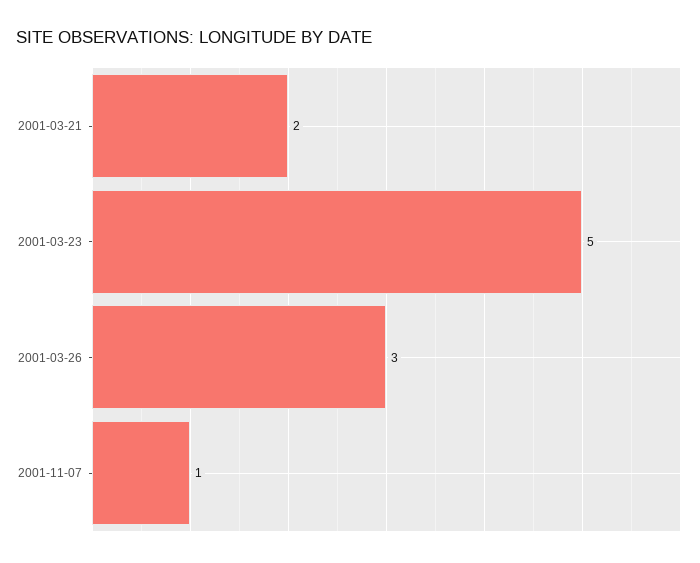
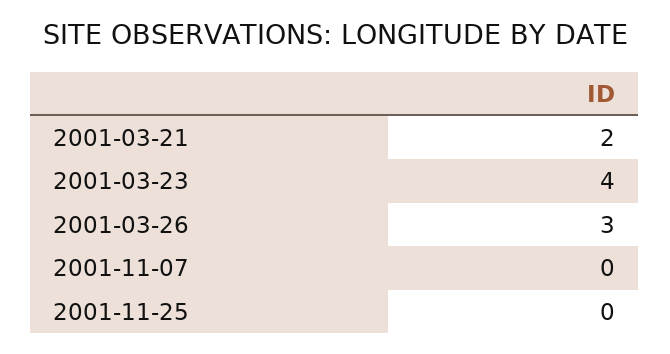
2001-03-23: 5 -> 4
2001-11-07: 1 -> 0
2001-11-25: none -> 0

